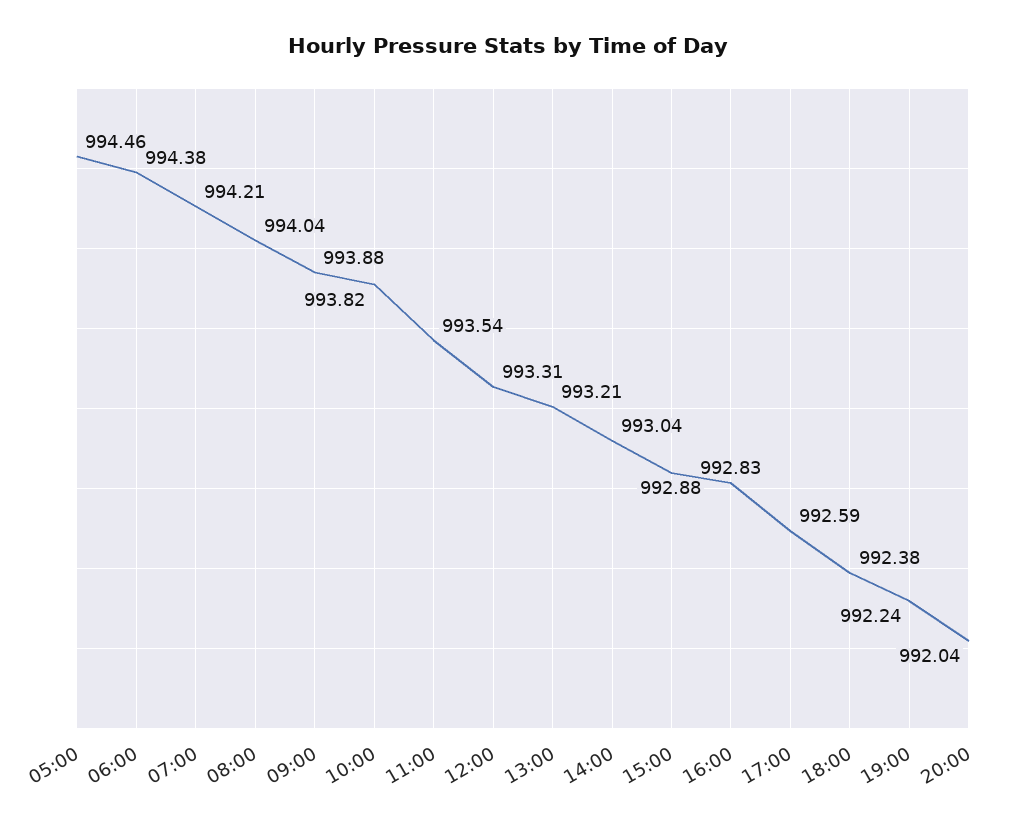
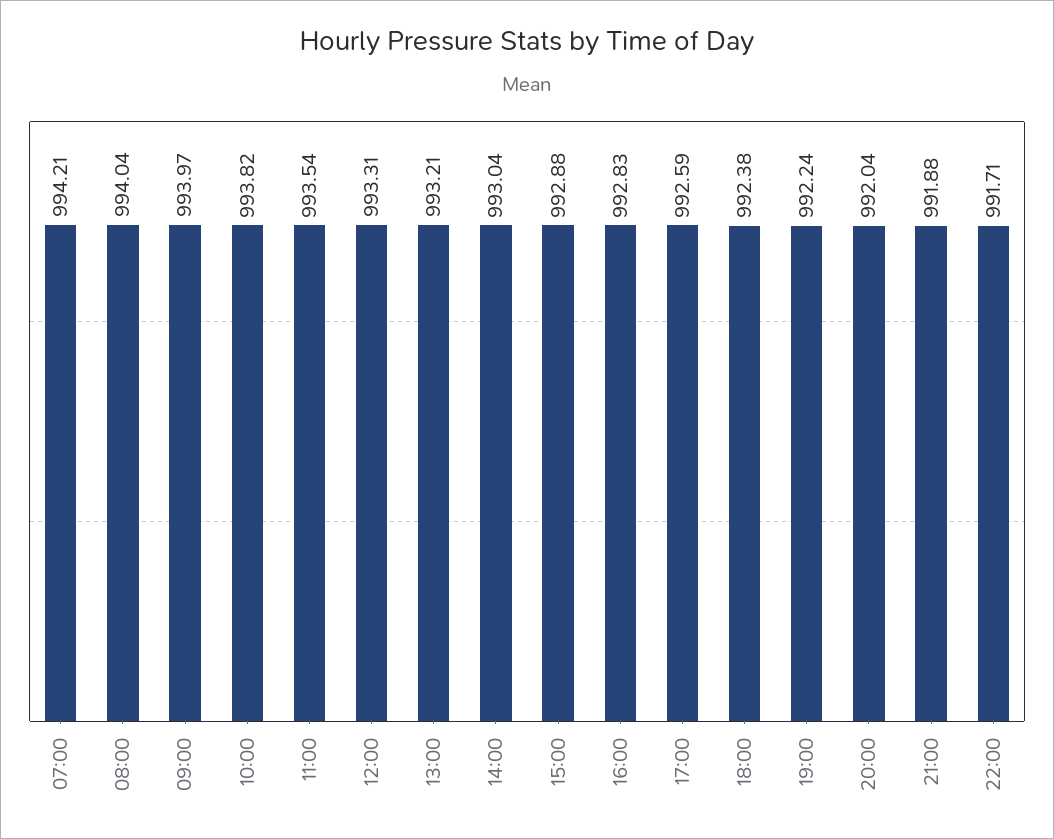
05:00: 994.46 -> none
06:00: 994.38 -> none
09:00: 993.88 -> 993.97
21:00: none -> 991.88
22:00: none -> 991.71

